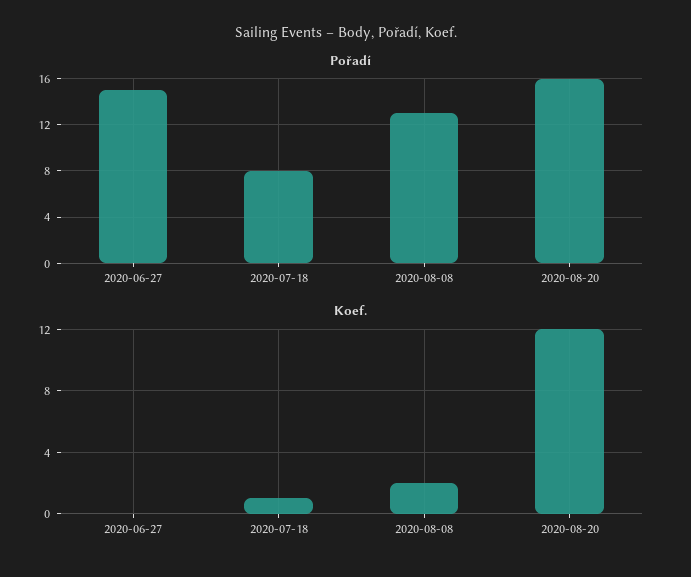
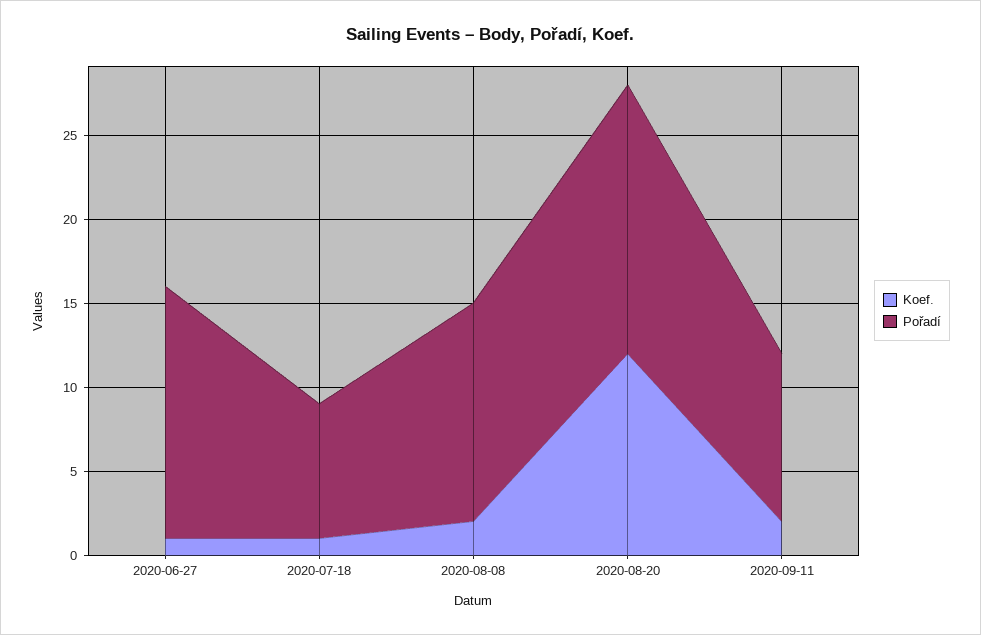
Koef., 2020-06-27: 0 -> 1
Koef., 2020-09-11: none -> 2
Pořadí, 2020-09-11: none -> 10

